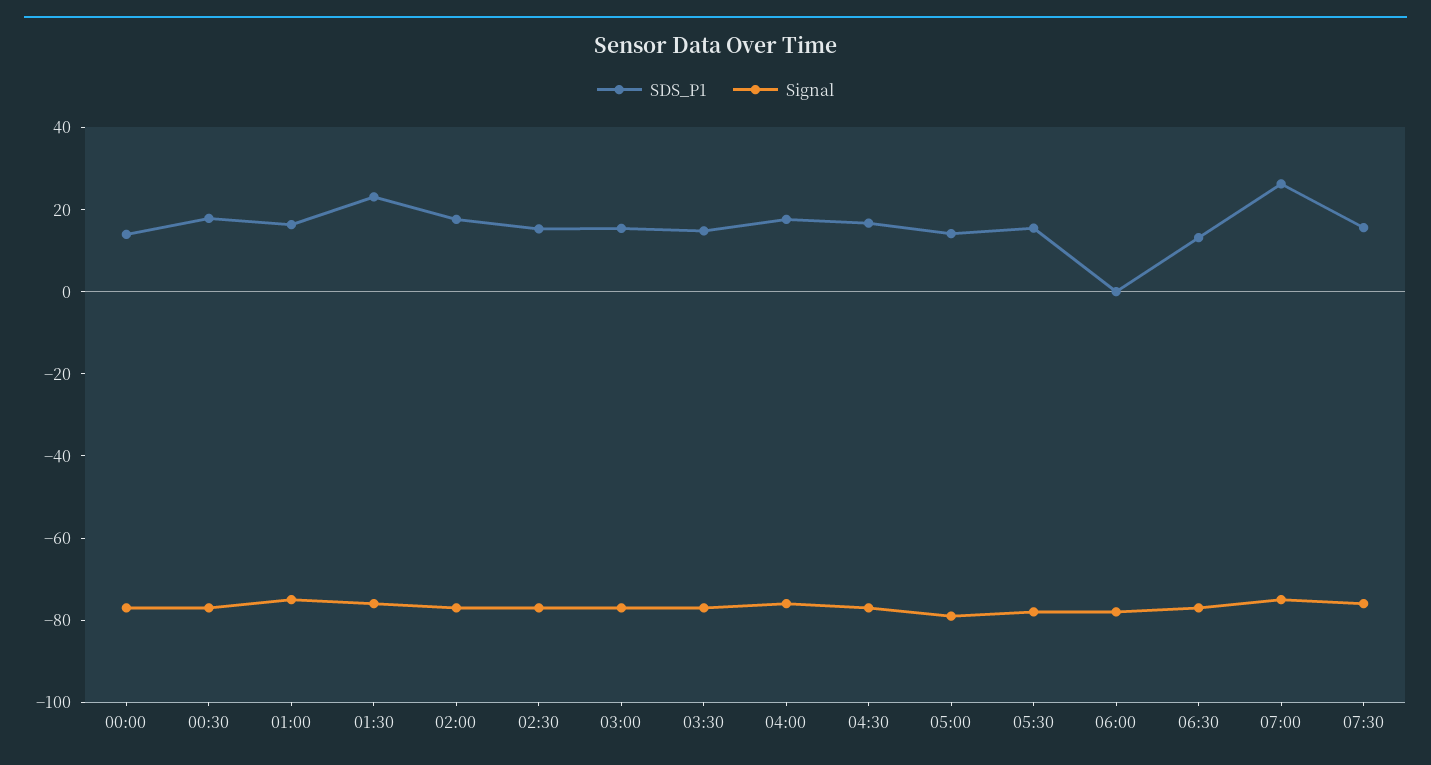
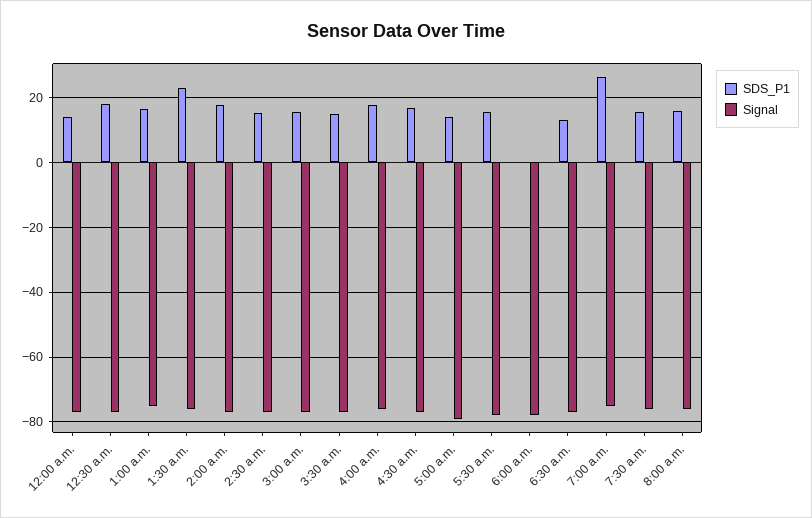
SDS_P1, 8:00 a.m.: none -> 16
Signal, 8:00 a.m.: none -> -76

